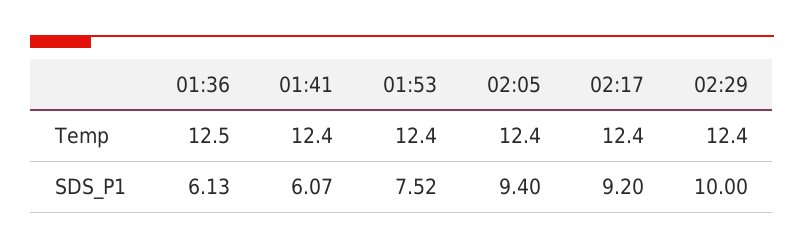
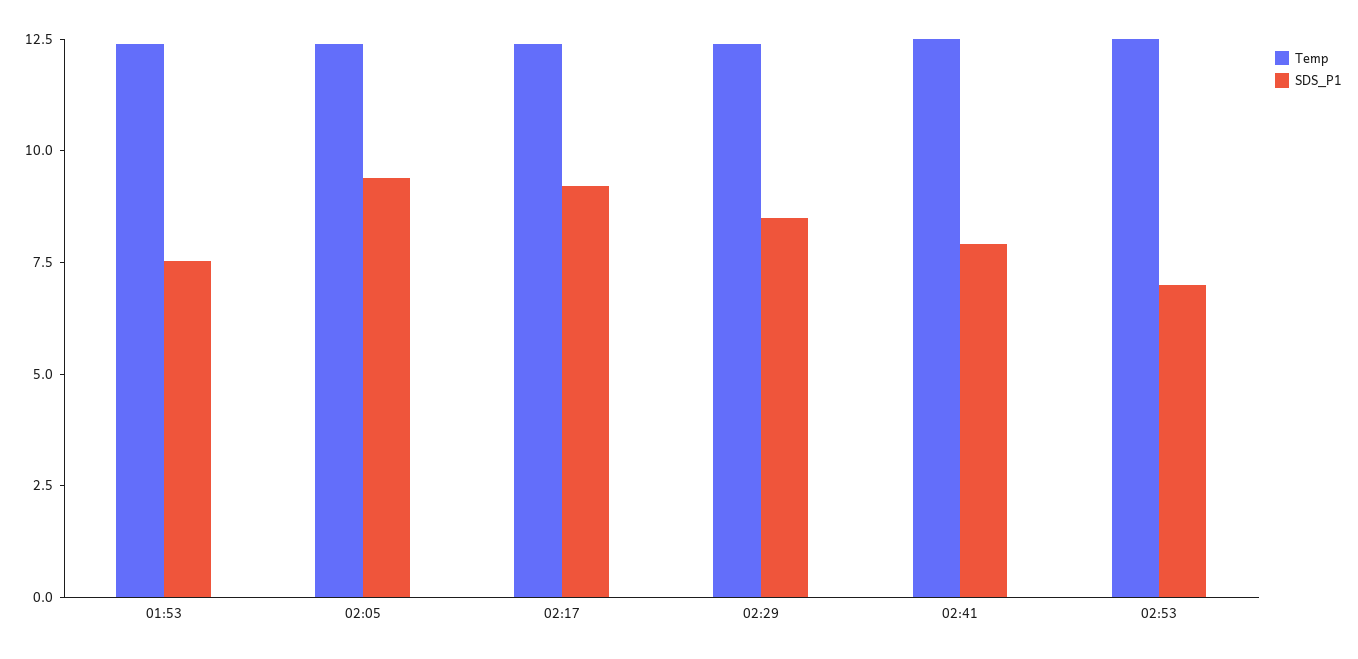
Temp, 01:36: 12.5 -> none
Temp, 01:41: 12.4 -> none
SDS_P1, 01:36: 6.13 -> none
SDS_P1, 01:41: 6.07 -> none
SDS_P1, 02:29: 10 -> 8.5
Temp, 02:41: none -> 12.5
SDS_P1, 02:41: none -> 8
Temp, 02:53: none -> 12.5
SDS_P1, 02:53: none -> 7

